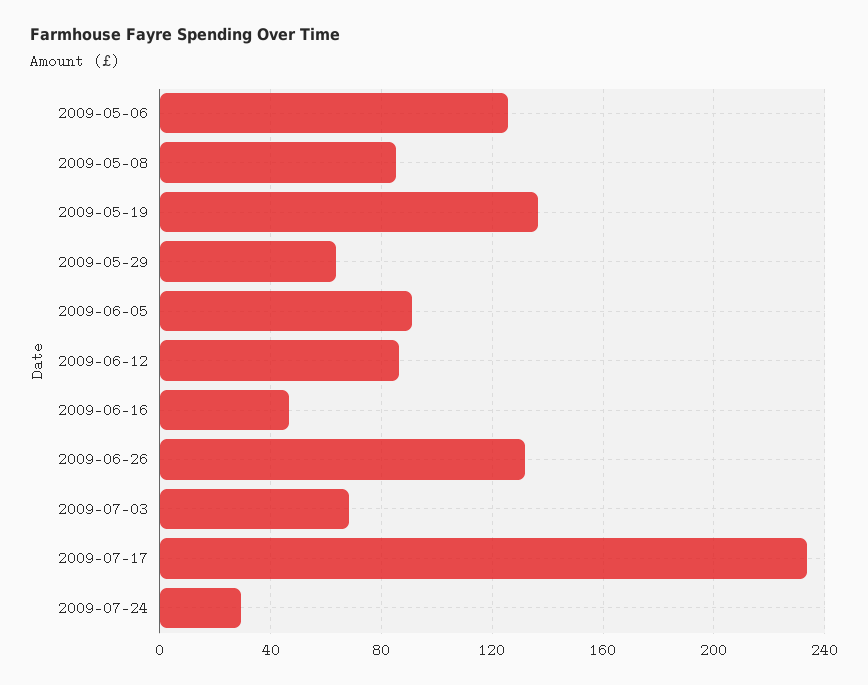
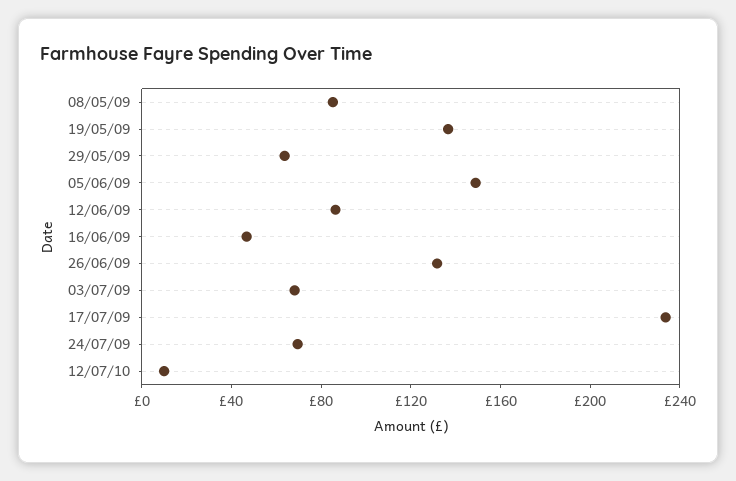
2009-05-06: 125 -> none
2009-06-05: 90 -> 150
2009-07-24: 30 -> 70
12/07/10: none -> 10

